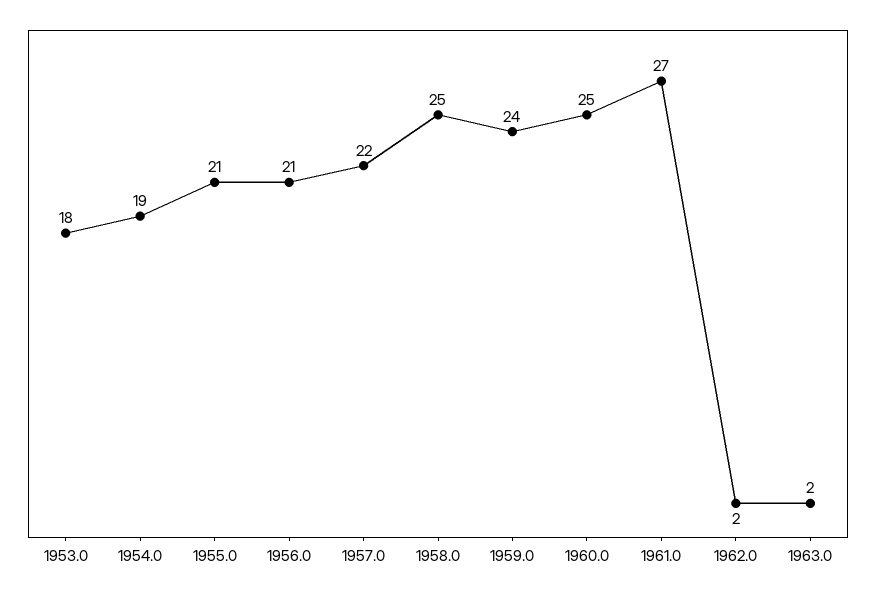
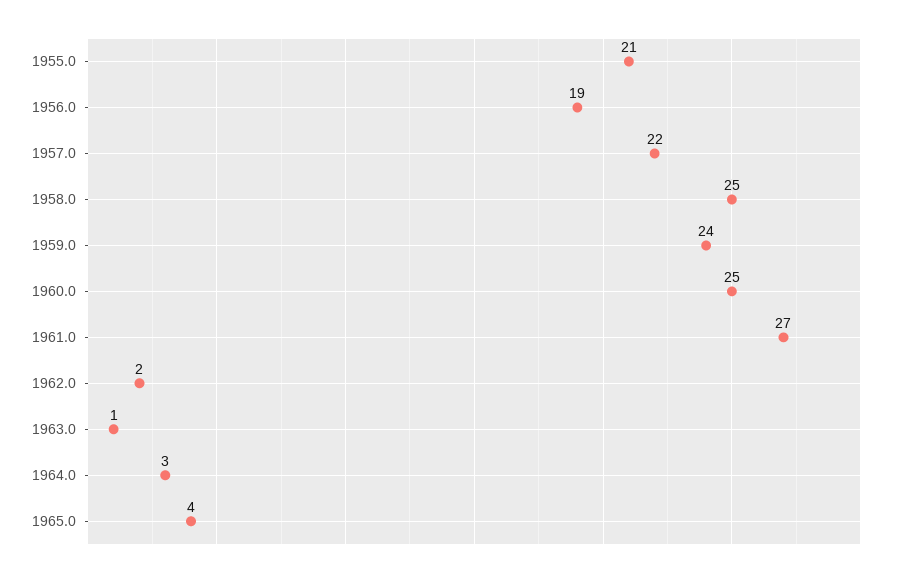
1953.0: 18 -> none
1954.0: 19 -> none
1956.0: 21 -> 19
1963.0: 2 -> 1
1964.0: none -> 3
1965.0: none -> 4

